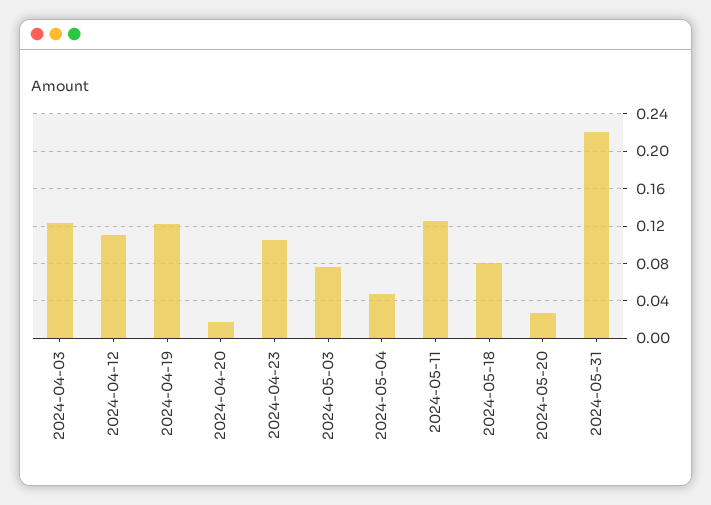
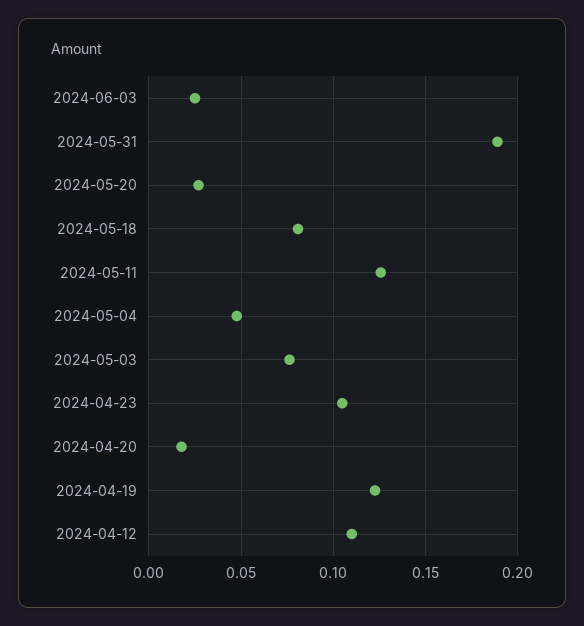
2024-04-03: 0.12 -> none
2024-05-31: 0.22 -> 0.19
2024-06-03: none -> 0.025

